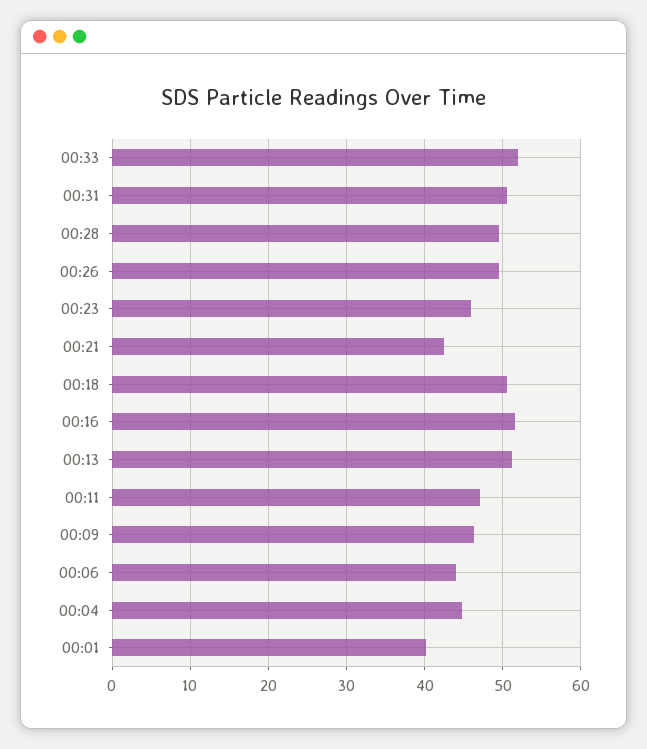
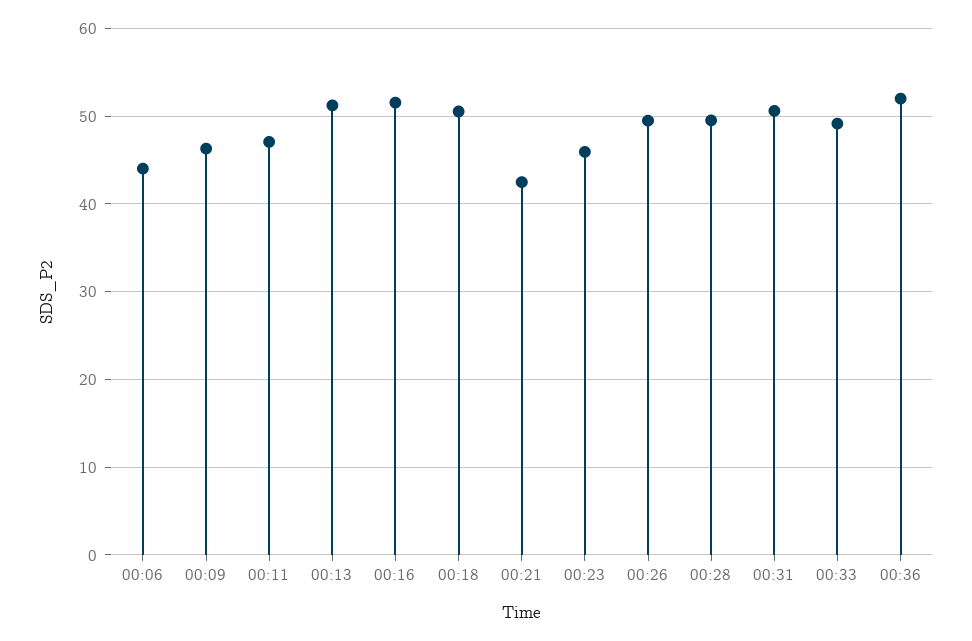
00:33: 52 -> 49
00:04: 45 -> none
00:01: 40 -> none
00:36: none -> 52

